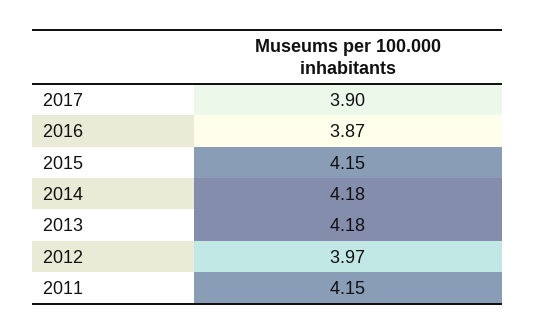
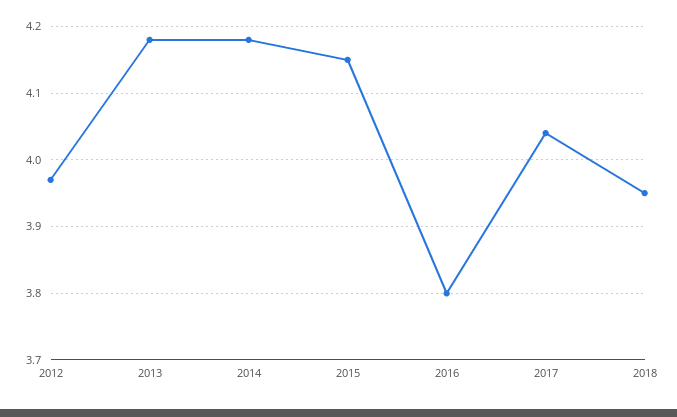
2017: 3.9 -> 4.04
2016: 3.87 -> 3.8
2011: 4.15 -> none
2018: none -> 3.95

